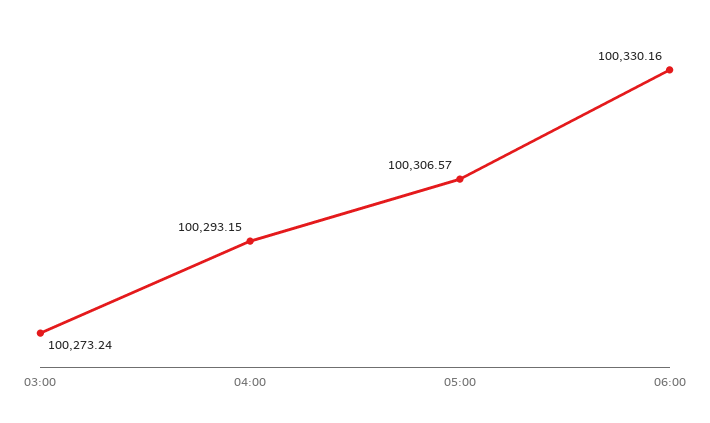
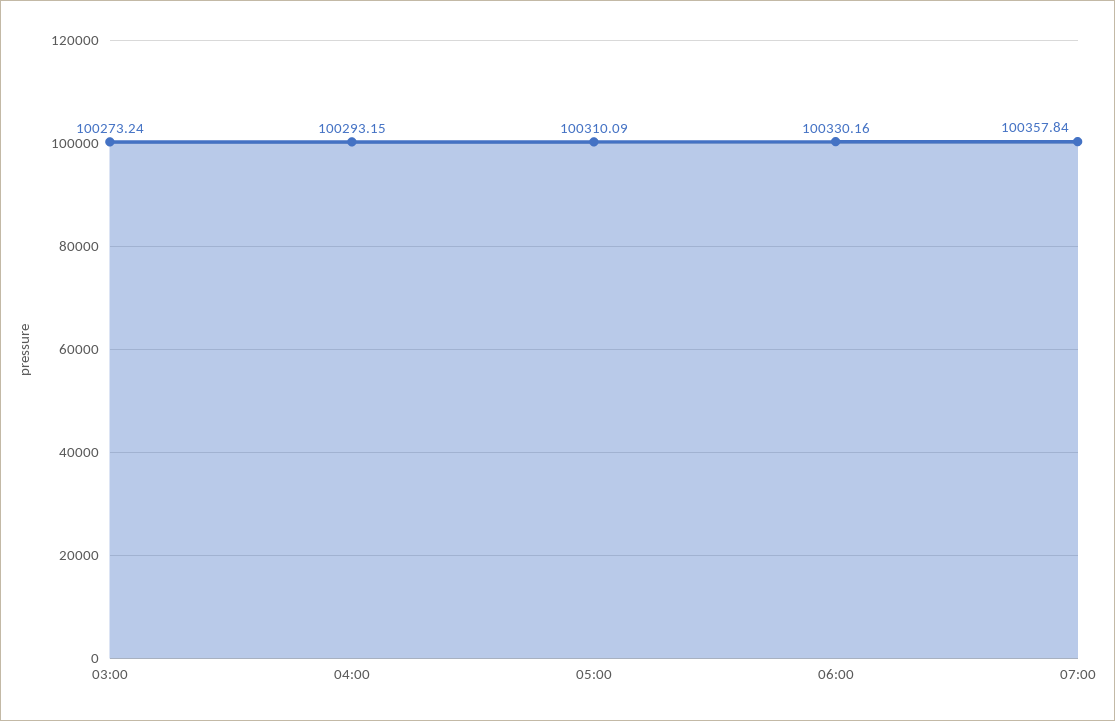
05:00: 100306.57 -> 100310.09
07:00: none -> 100357.84

